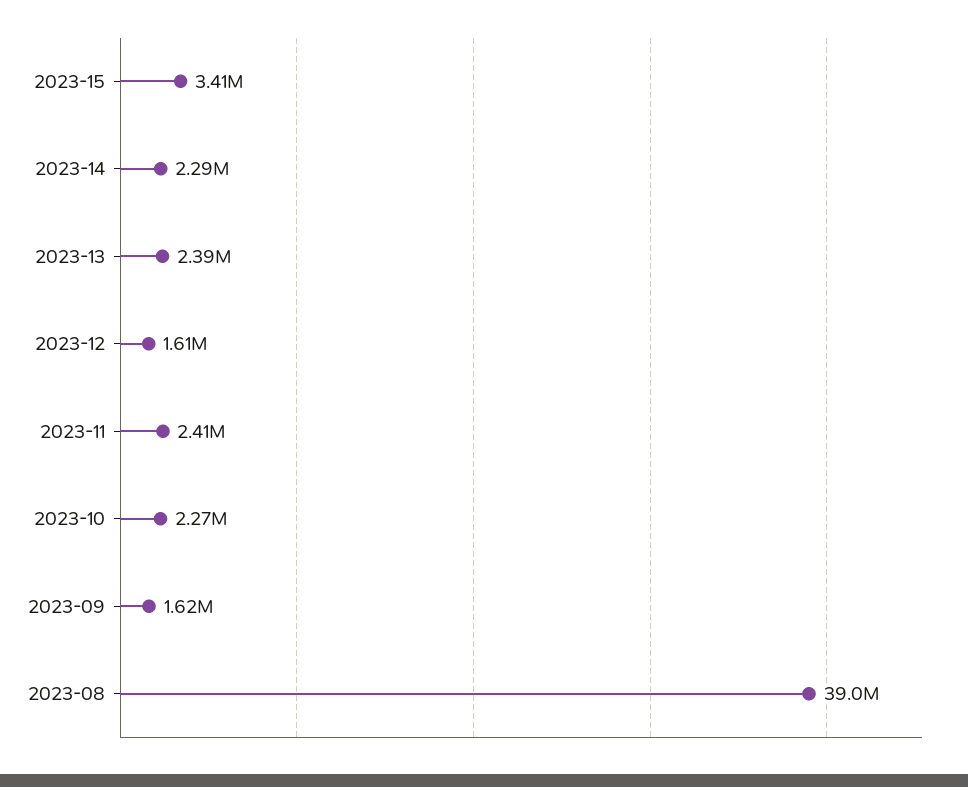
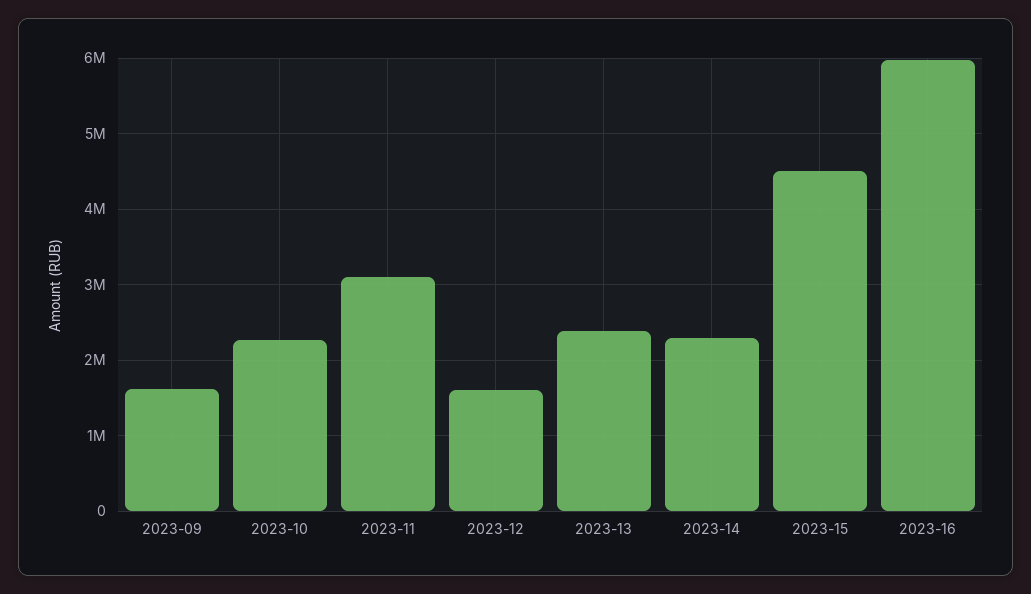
2023-15: 3410000 -> 4500000
2023-11: 2410000 -> 3100000
2023-08: 39000000 -> none
2023-16: none -> 6000000

